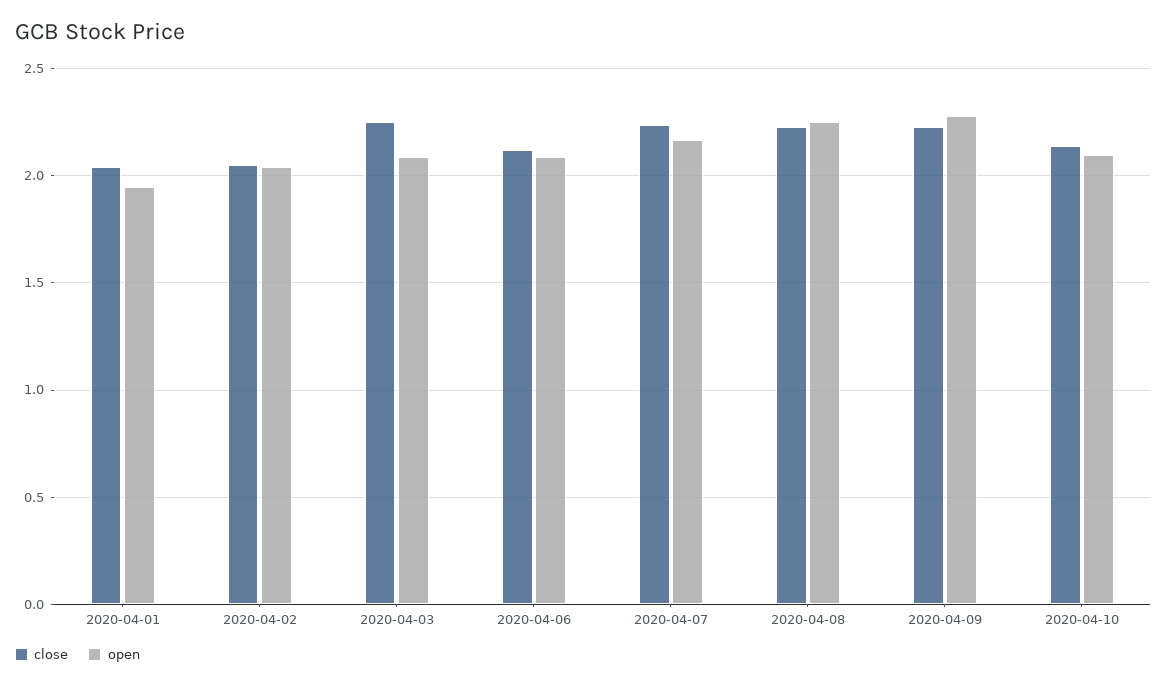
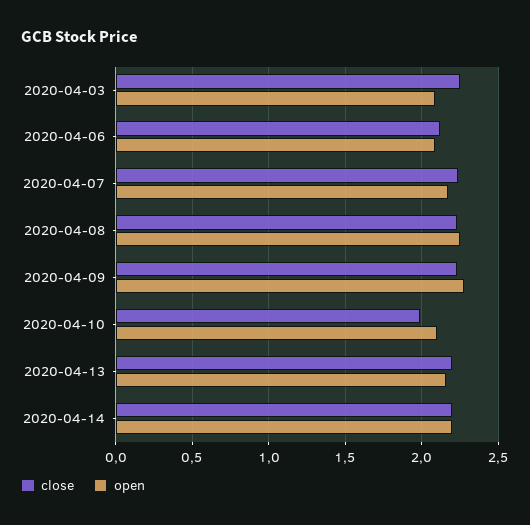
close, 2020-04-01: 2.05 -> none
open, 2020-04-01: 1.95 -> none
close, 2020-04-02: 2.05 -> none
open, 2020-04-02: 2.05 -> none
close, 2020-04-10: 2.15 -> 2
close, 2020-04-13: none -> 2.2
open, 2020-04-13: none -> 2.15
close, 2020-04-14: none -> 2.2
open, 2020-04-14: none -> 2.2

